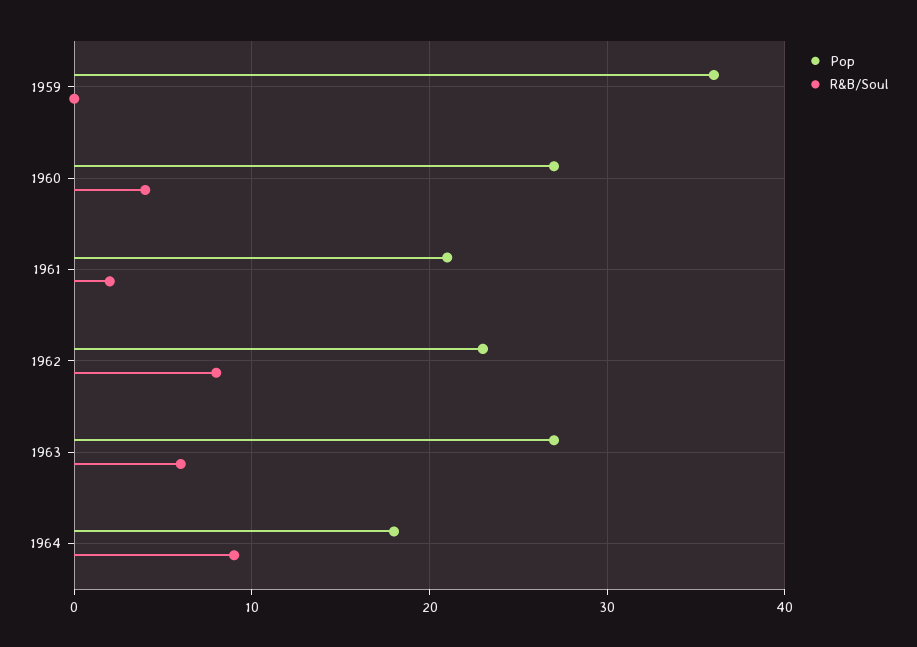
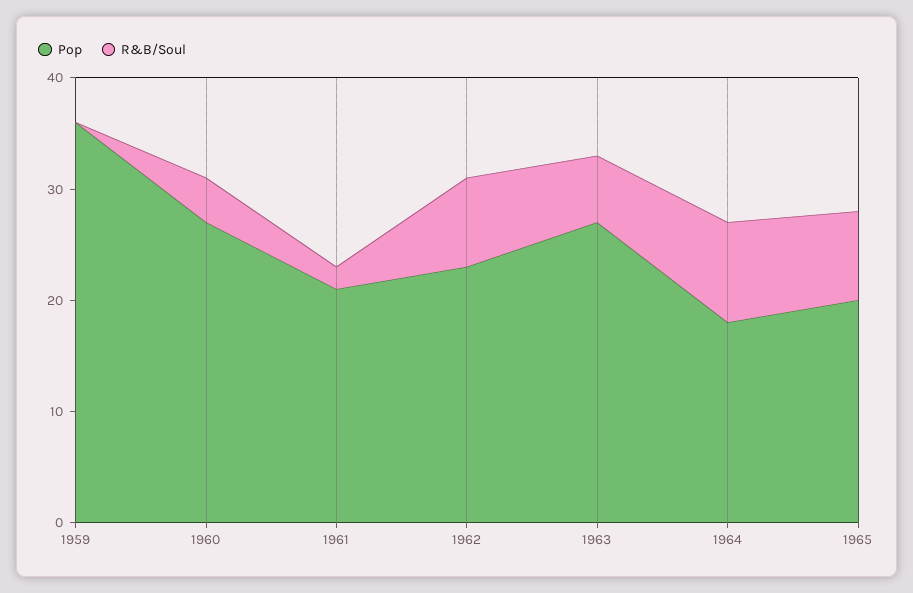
Pop, 1965: none -> 20
R&B/Soul, 1965: none -> 8

